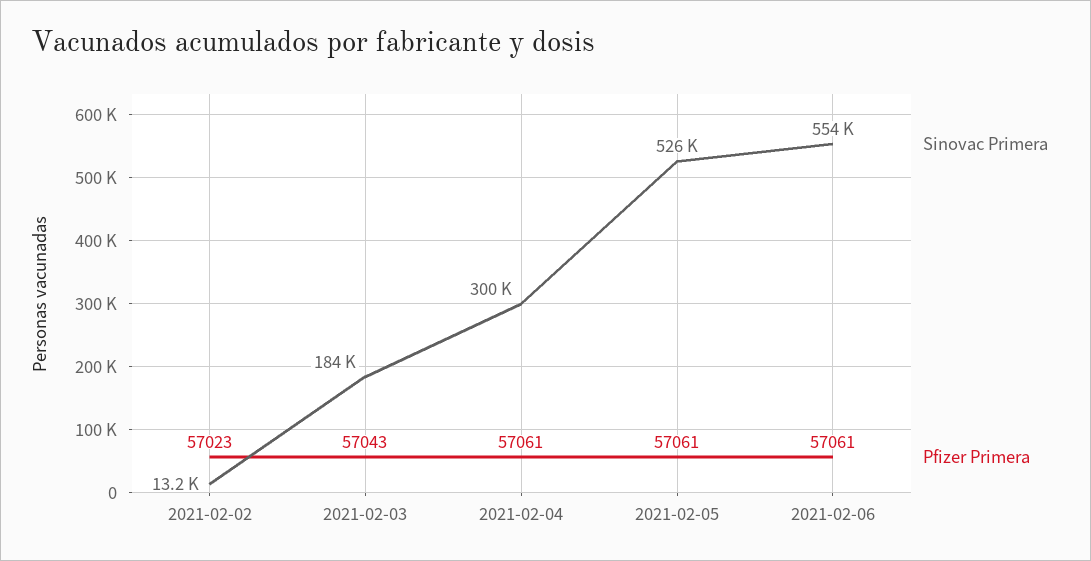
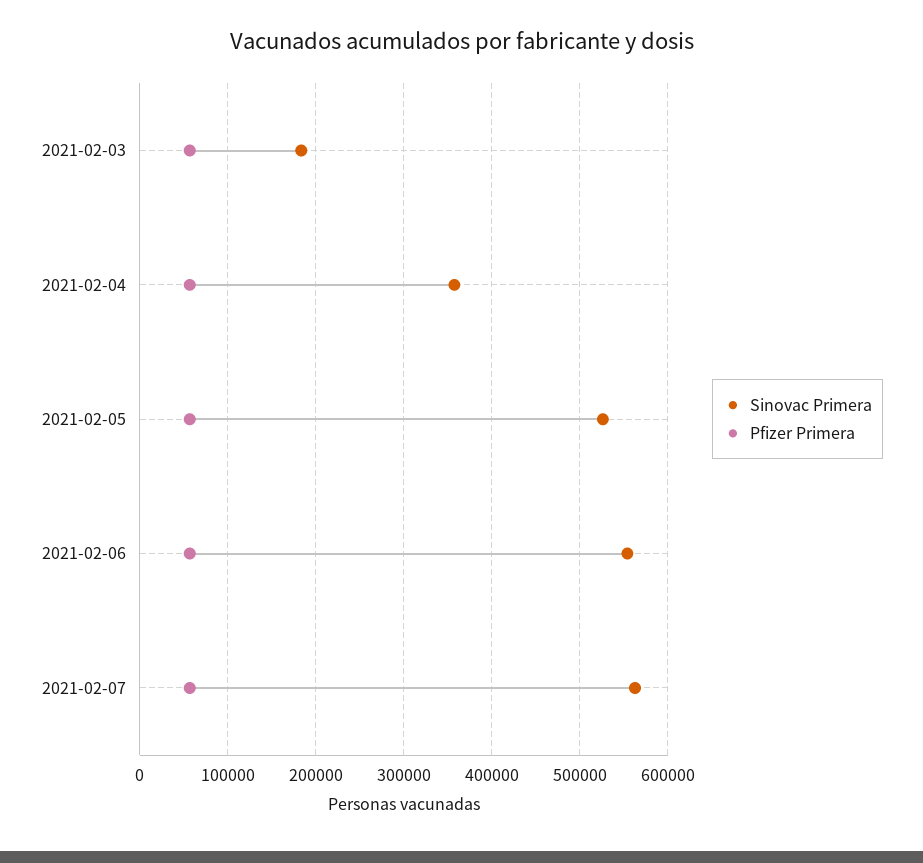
Sinovac Primera, 2021-02-02: 13200 -> none
Pfizer Primera, 2021-02-02: 57023 -> none
Sinovac Primera, 2021-02-04: 300000 -> 360000
Sinovac Primera, 2021-02-07: none -> 560000
Pfizer Primera, 2021-02-07: none -> 60000

